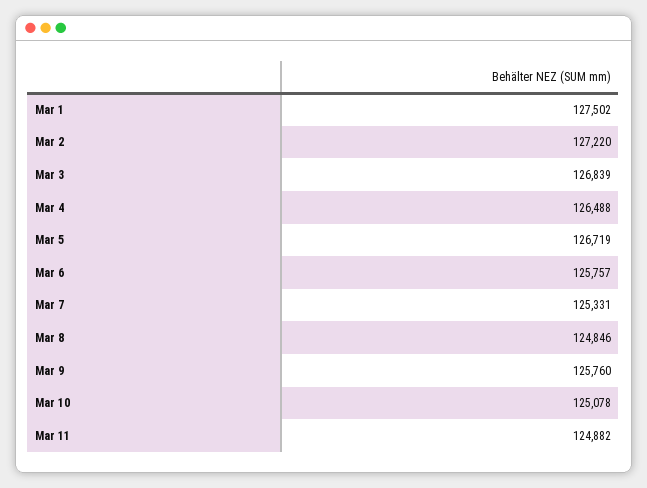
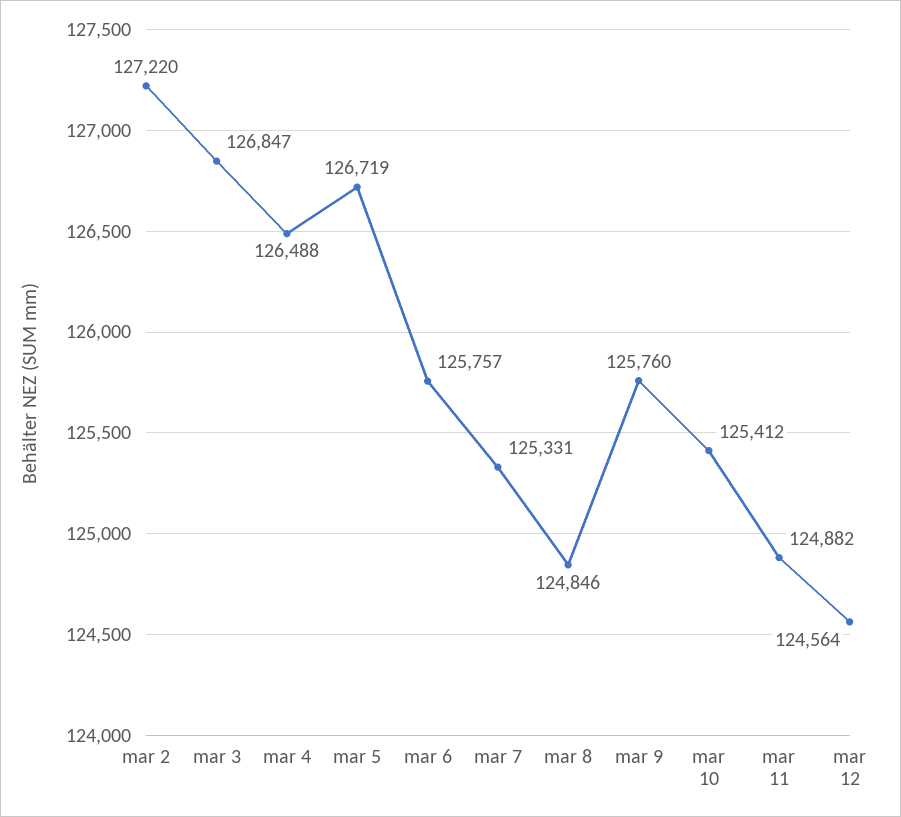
Mar 1: 127502 -> none
Mar 3: 126839 -> 126847
Mar 10: 125078 -> 125412
mar 12: none -> 124564

